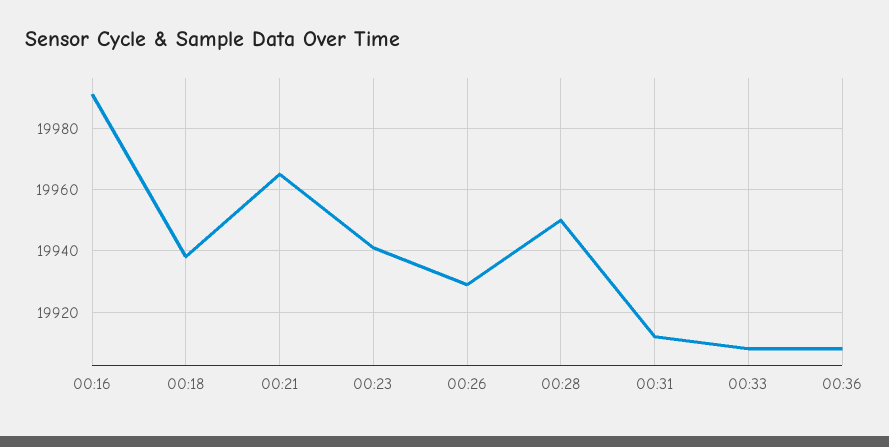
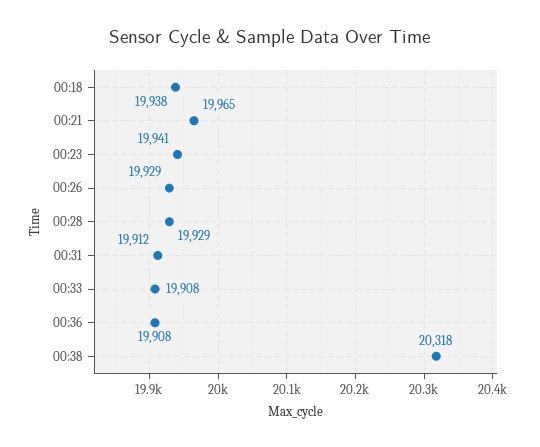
00:16: 19990 -> none
00:28: 19950 -> 19929
00:38: none -> 20318

